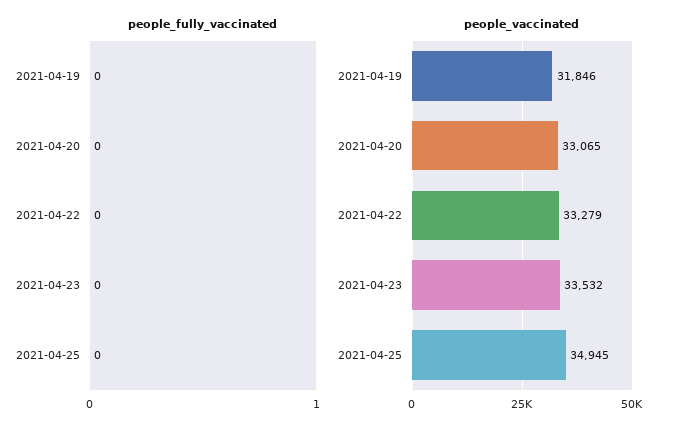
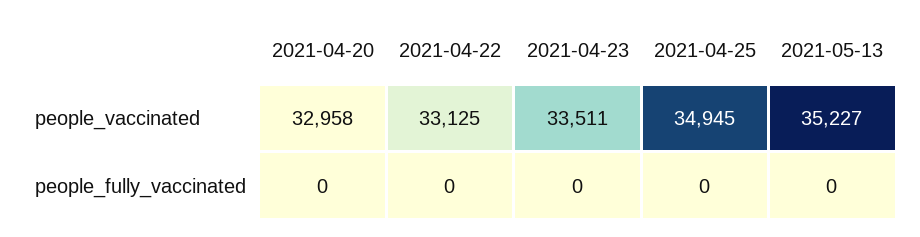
people_fully_vaccinated, 2021-04-19: 0 -> none
people_vaccinated, 2021-04-19: 31846 -> none
people_vaccinated, 2021-04-20: 33065 -> 32958
people_vaccinated, 2021-04-22: 33279 -> 33125
people_vaccinated, 2021-04-23: 33532 -> 33511
people_vaccinated, 2021-05-13: none -> 35227
people_fully_vaccinated, 2021-05-13: none -> 0

